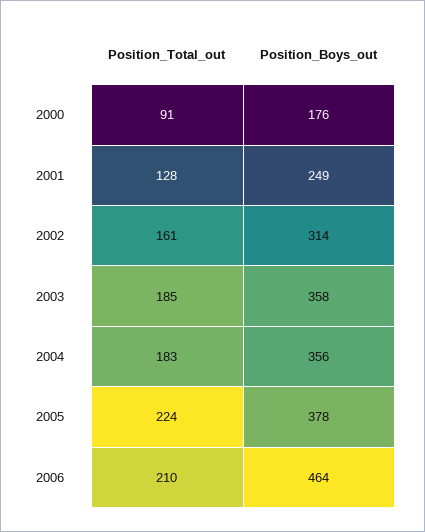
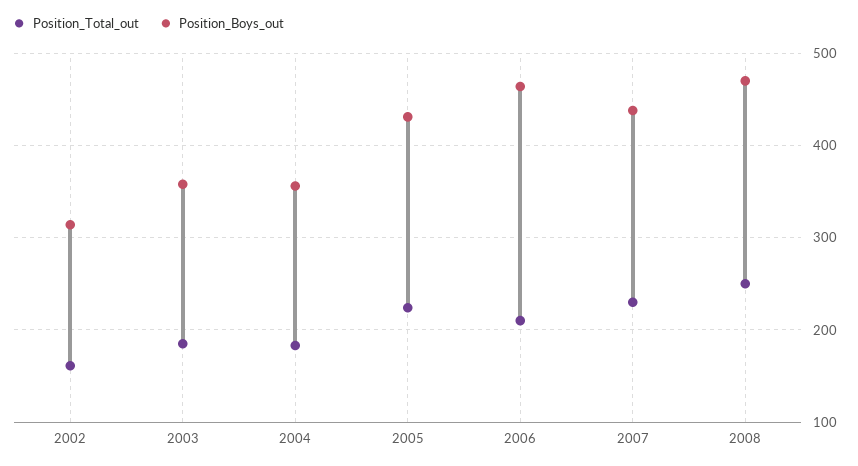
Position_Total_out, 2000: 91 -> none
Position_Boys_out, 2000: 176 -> none
Position_Total_out, 2001: 128 -> none
Position_Boys_out, 2001: 249 -> none
Position_Boys_out, 2005: 378 -> 430
Position_Total_out, 2007: none -> 230
Position_Boys_out, 2007: none -> 440
Position_Total_out, 2008: none -> 250
Position_Boys_out, 2008: none -> 470

